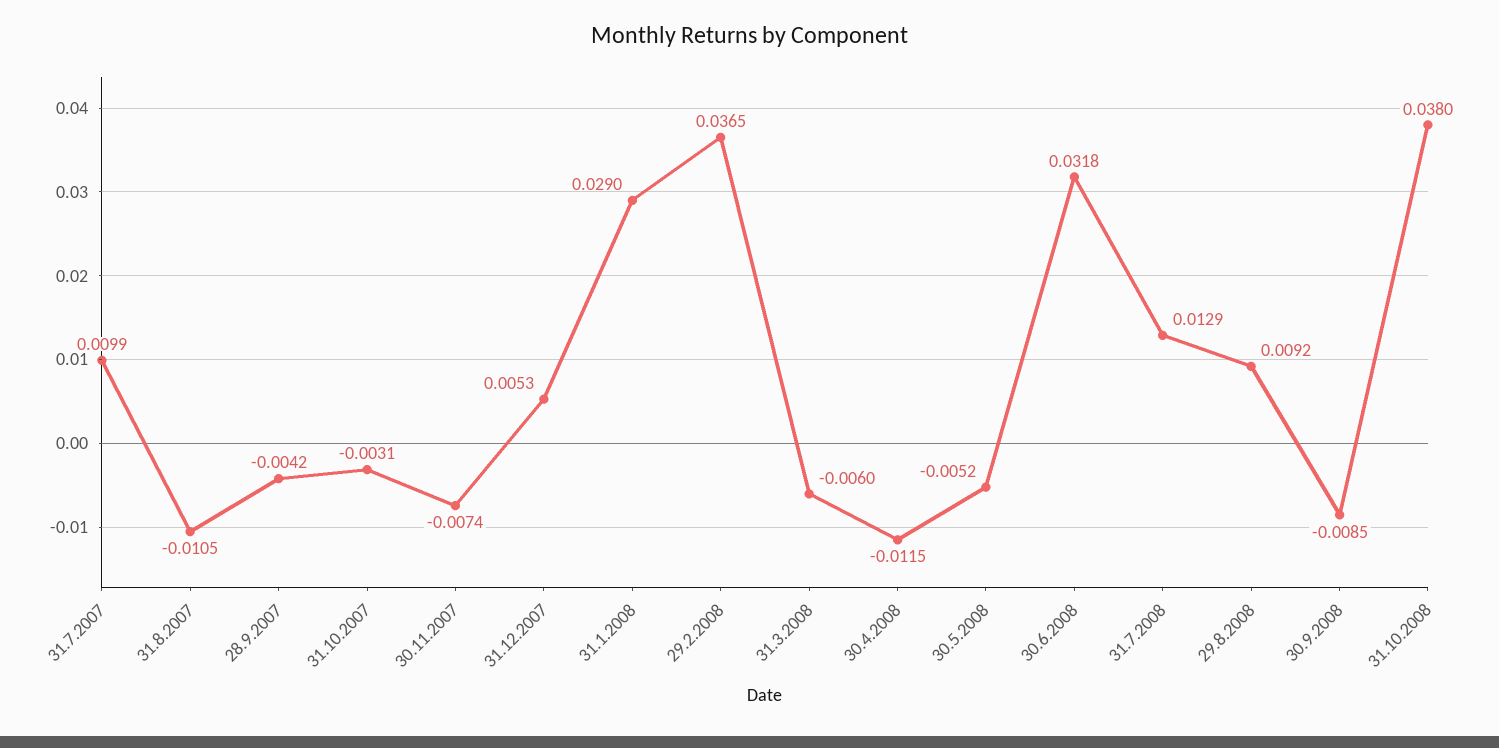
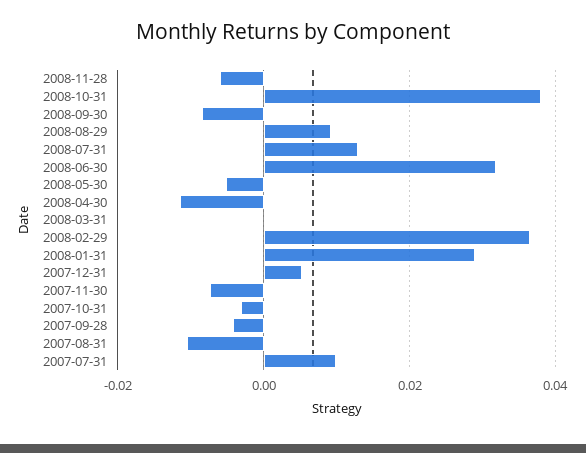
31.3.2008: -0.006 -> 0
2008-11-28: none -> -0.006

